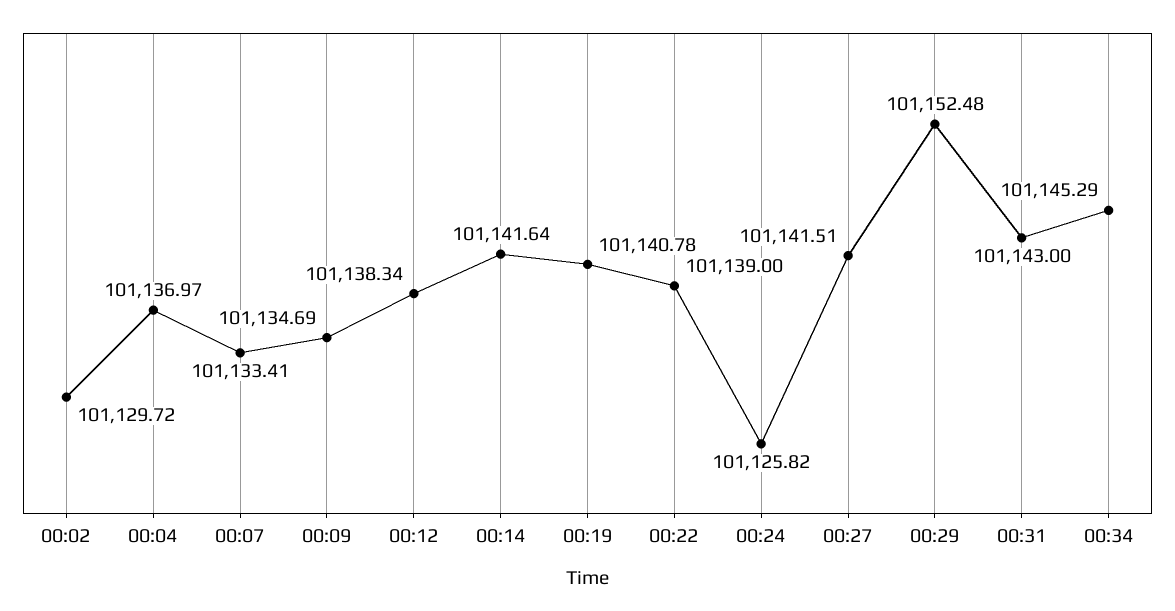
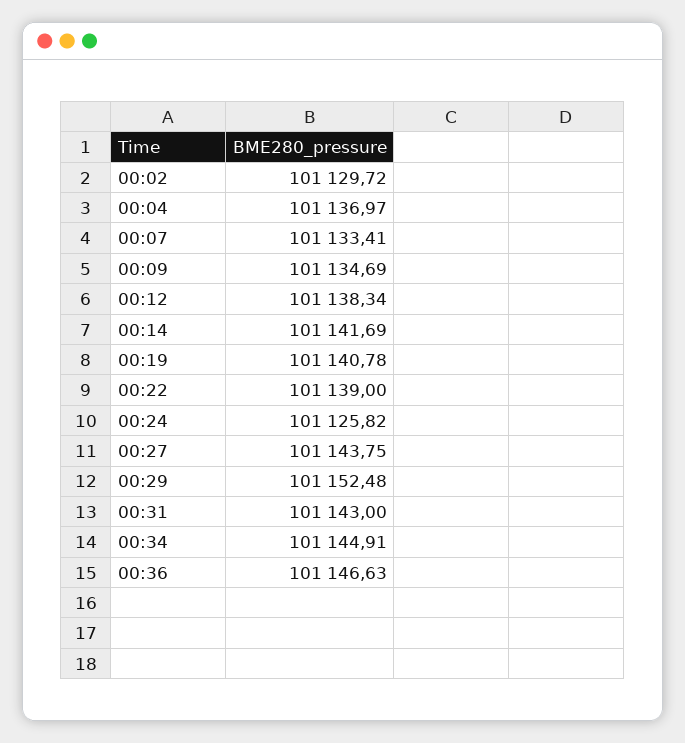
00:14: 101141.64 -> 101141.69
00:27: 101141.51 -> 101143.75
00:34: 101145.29 -> 101144.91
00:36: none -> 101146.63

